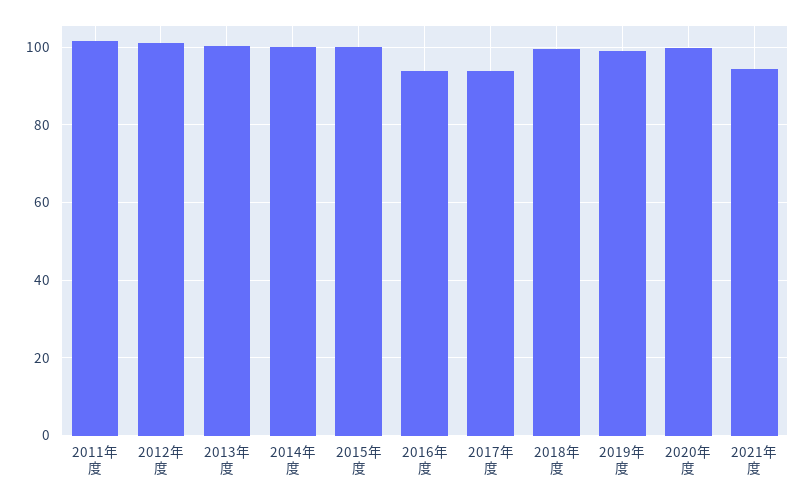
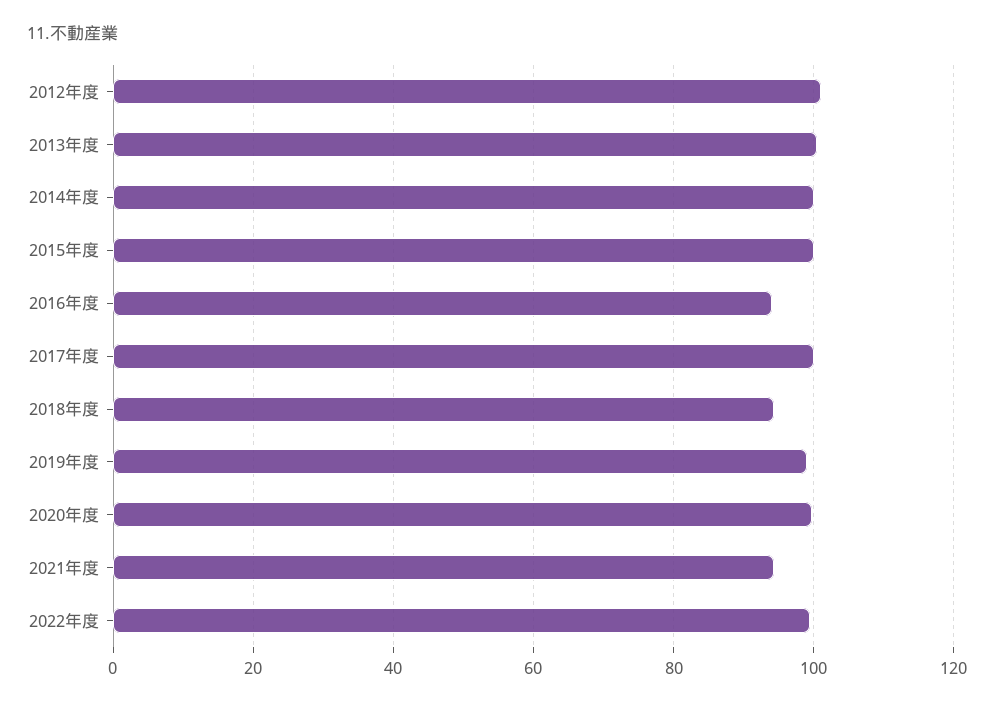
2011年度: 102 -> none
2017年度: 94 -> 100
2018年度: 100 -> 94
2022年度: none -> 100

